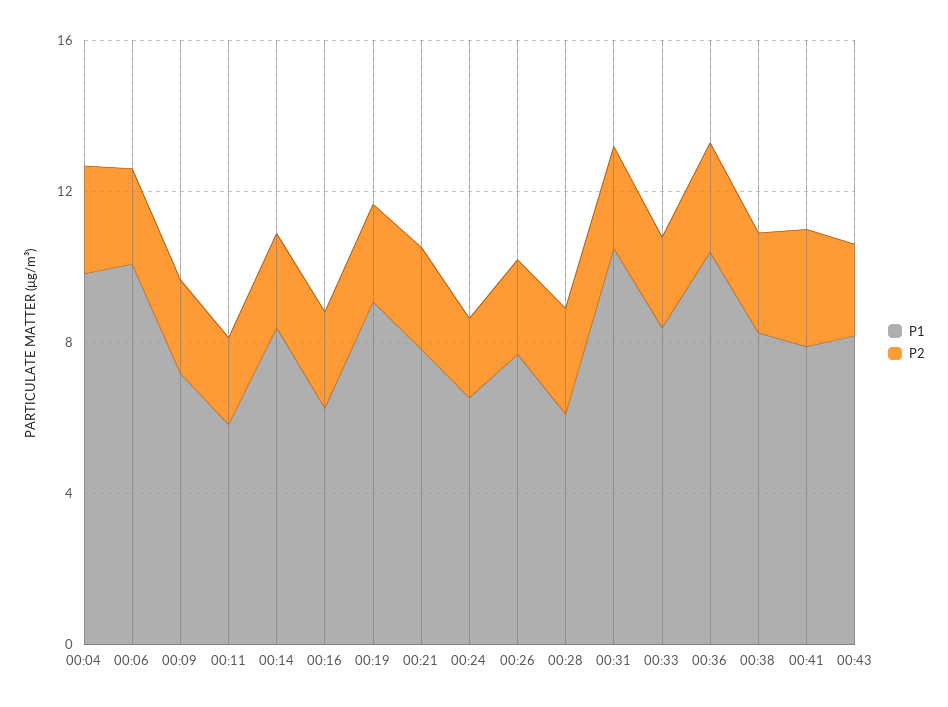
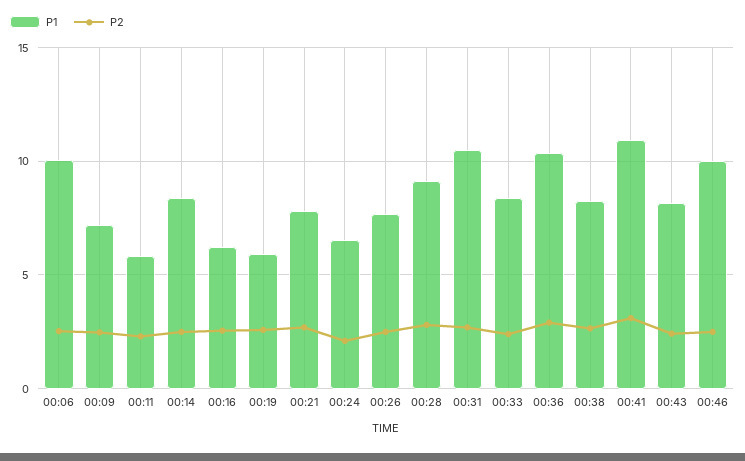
P1, 00:04: 10 -> none
P2, 00:04: 3 -> none
P1, 00:19: 9 -> 6
P1, 00:28: 6 -> 9
P1, 00:41: 8 -> 11
P1, 00:46: none -> 10
P2, 00:46: none -> 2.5

